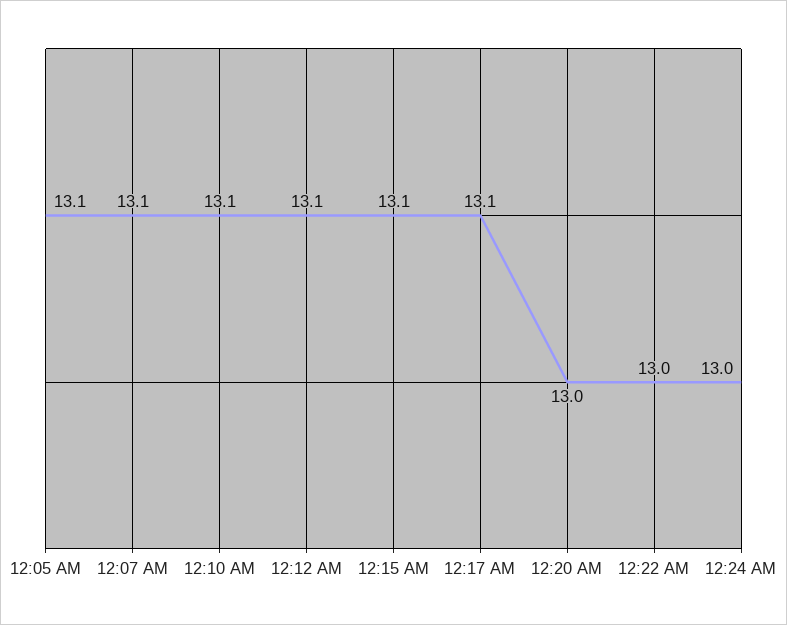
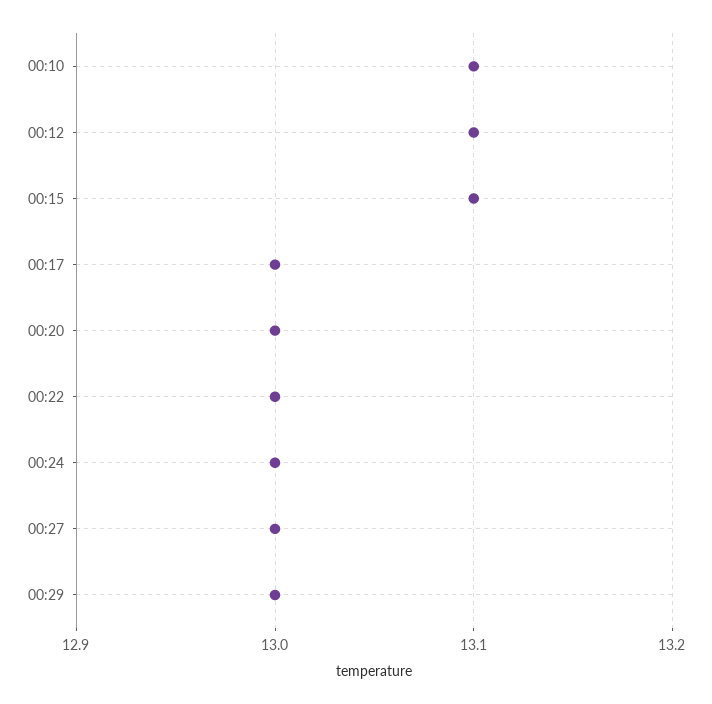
12:05 AM: 13.1 -> none
12:07 AM: 13.1 -> none
12:17 AM: 13.1 -> 13
00:27: none -> 13
00:29: none -> 13

